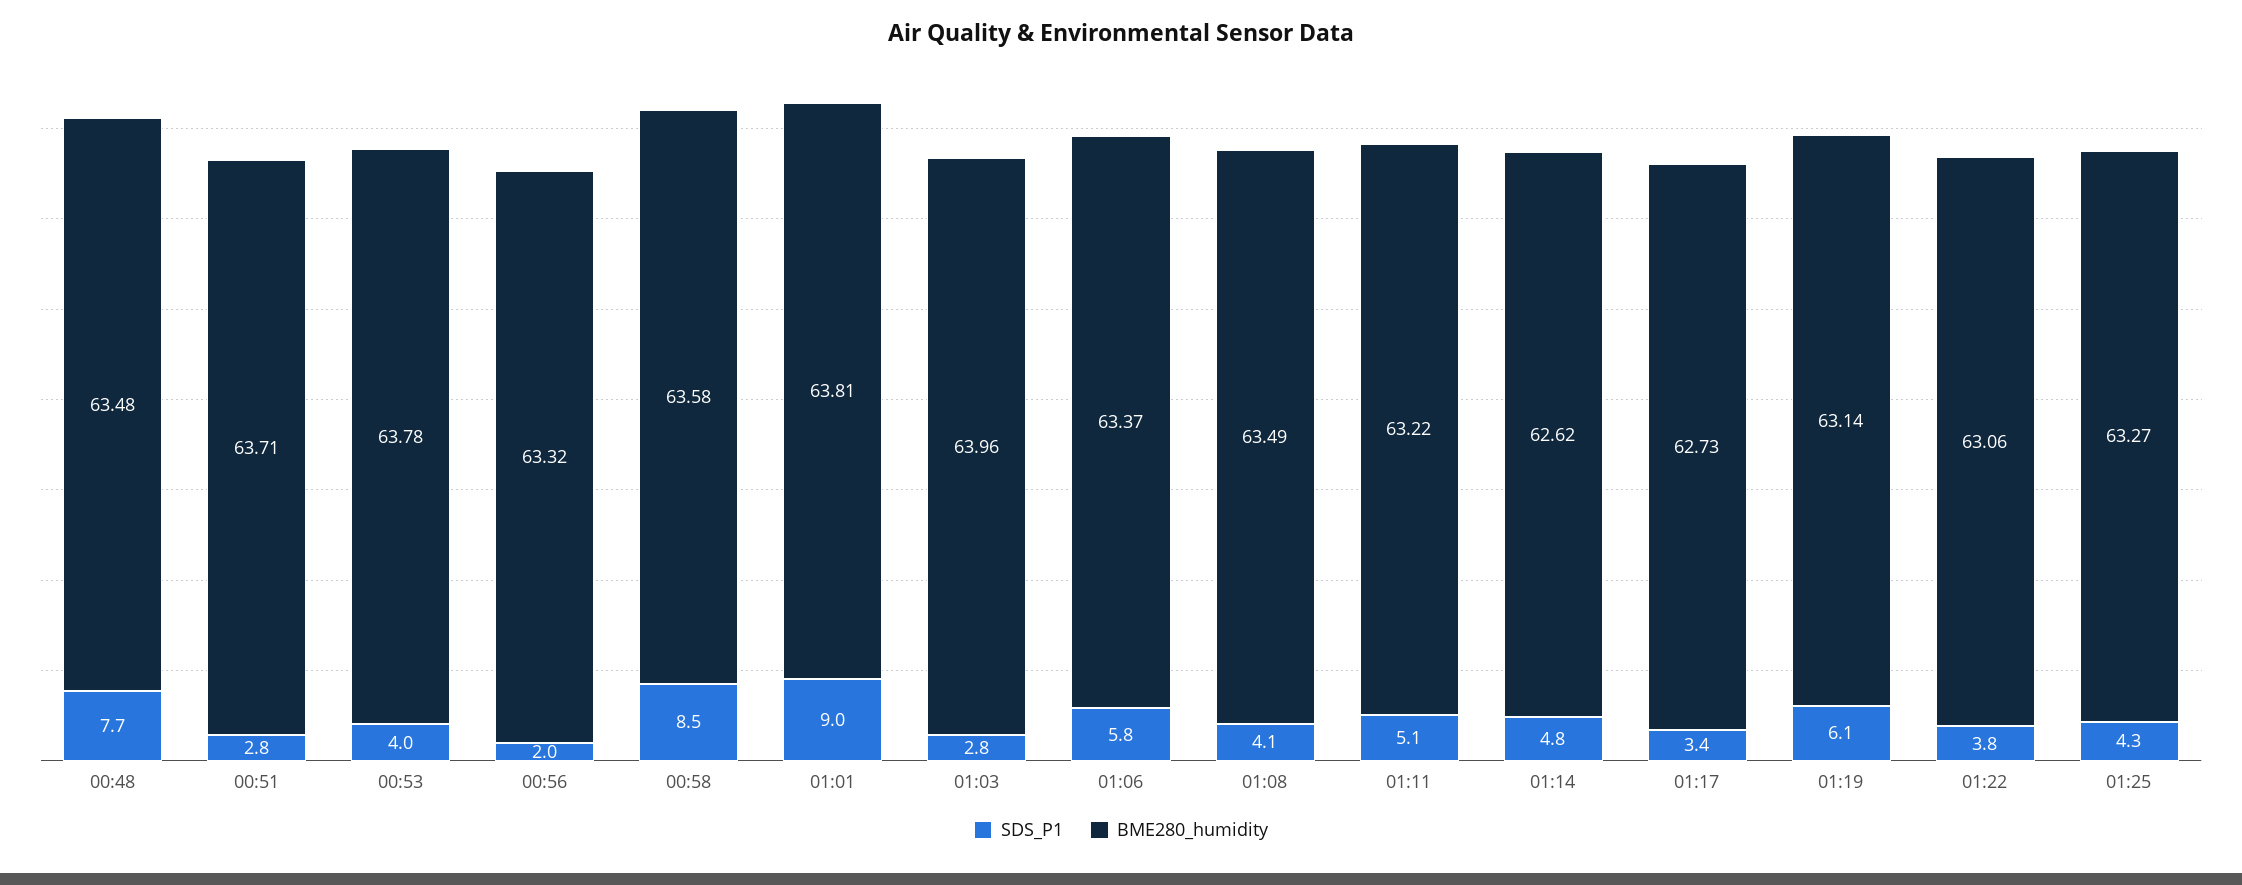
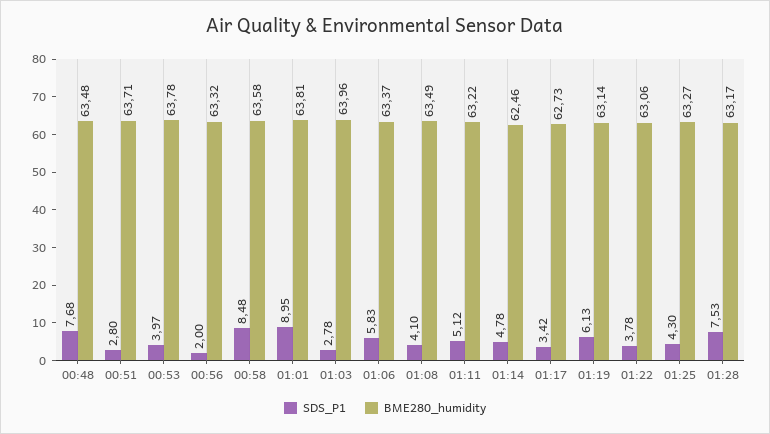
BME280_humidity, 01:14: 62.62 -> 62.46
SDS_P1, 01:28: none -> 7.53
BME280_humidity, 01:28: none -> 63.17

